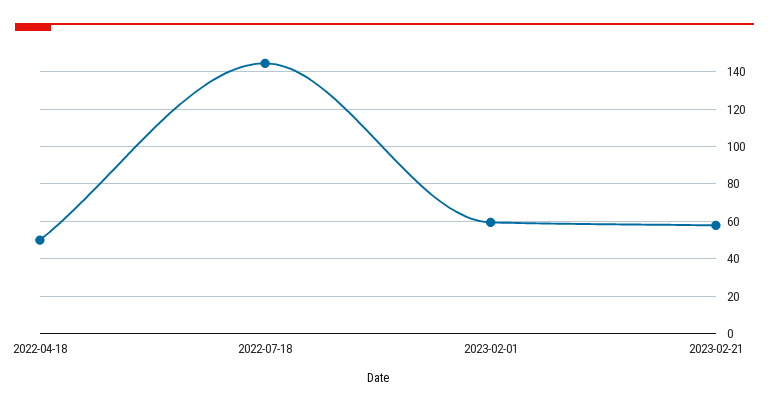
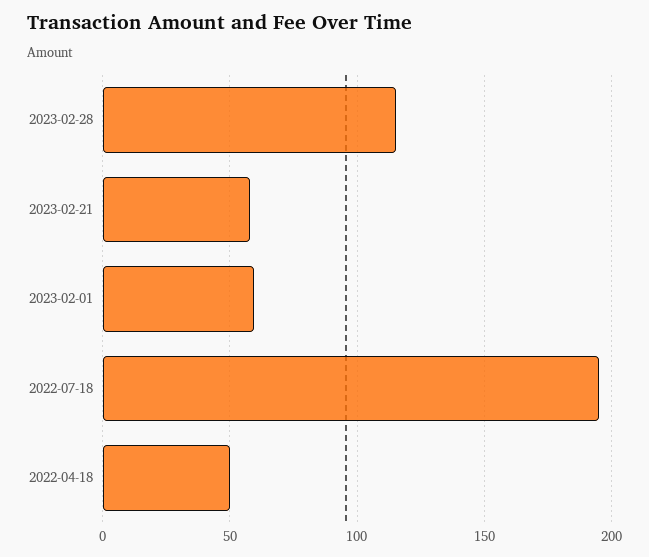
2022-07-18: 145 -> 195
2023-02-28: none -> 115

